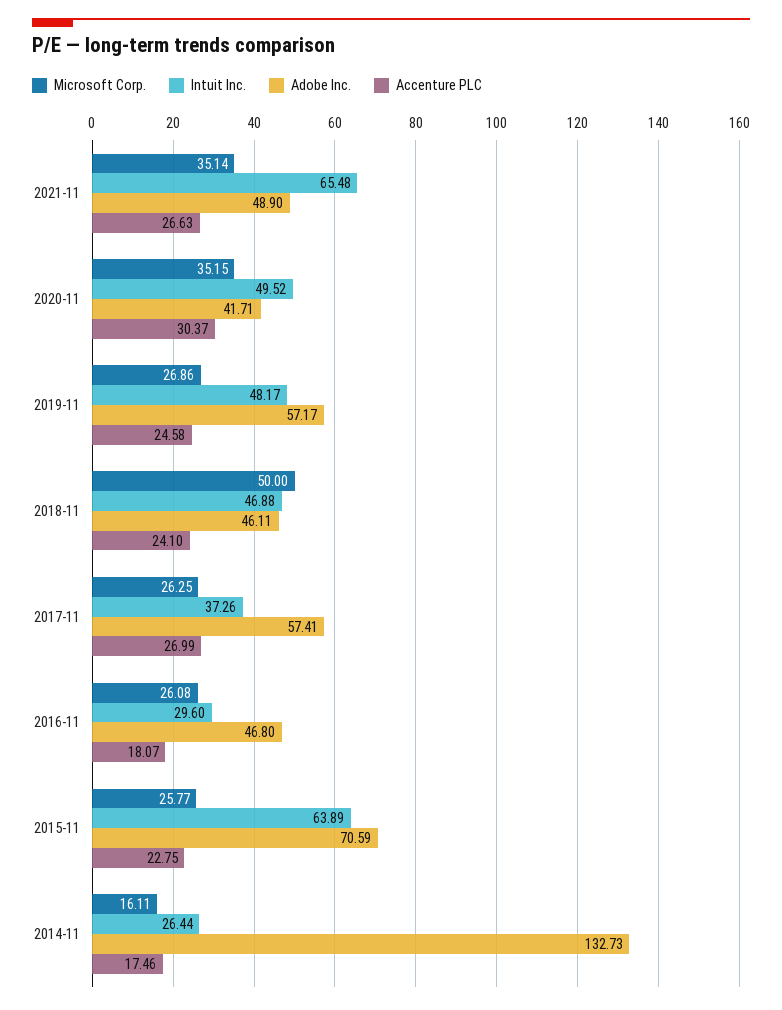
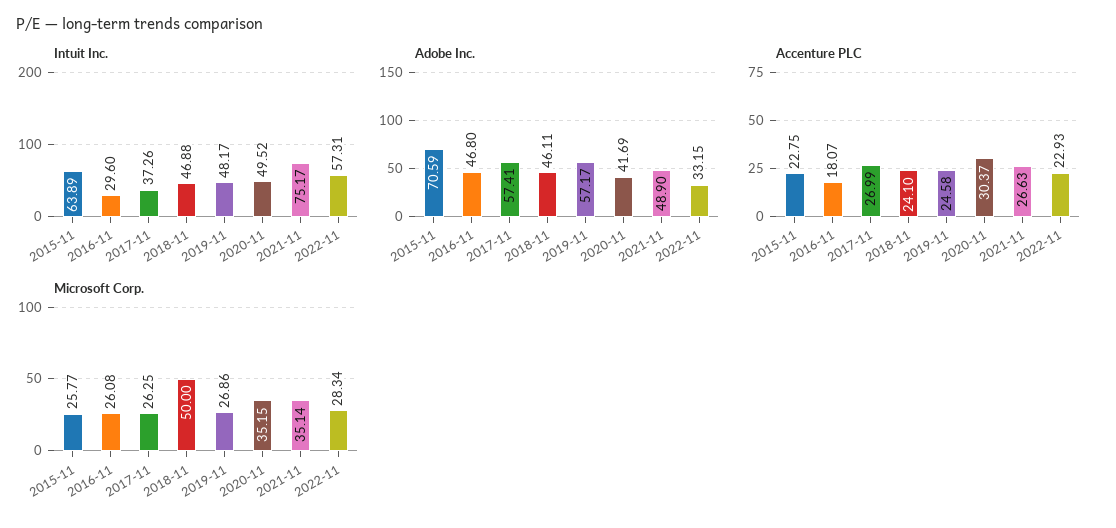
Intuit Inc., 2021-11: 65.48 -> 75.17
Adobe Inc., 2020-11: 41.71 -> 41.69
Microsoft Corp., 2014-11: 16.11 -> none
Intuit Inc., 2014-11: 26.44 -> none
Adobe Inc., 2014-11: 132.73 -> none
Accenture PLC, 2014-11: 17.46 -> none
Intuit Inc., 2022-11: none -> 57.31
Adobe Inc., 2022-11: none -> 33.15
Accenture PLC, 2022-11: none -> 22.93
Microsoft Corp., 2022-11: none -> 28.34

